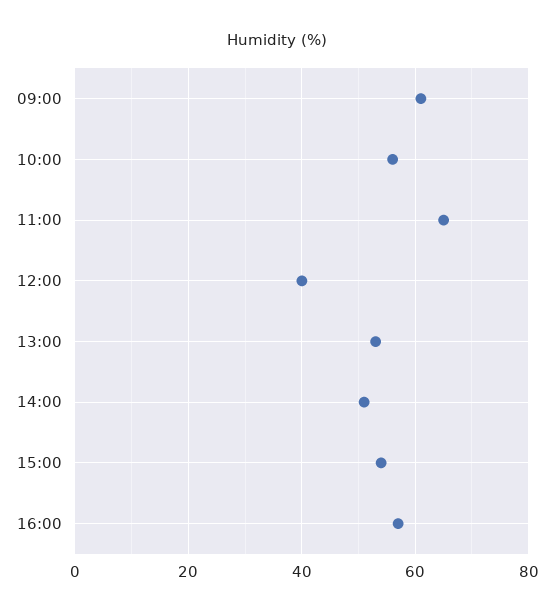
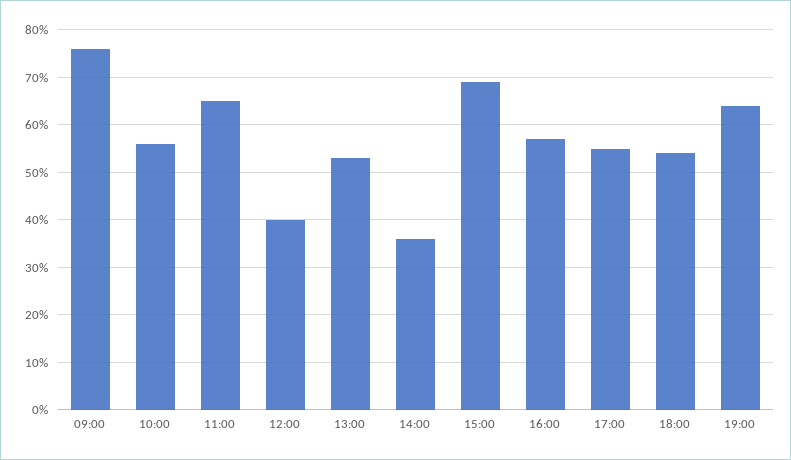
09:00: 60 -> 75
14:00: 50 -> 35
15:00: 55 -> 70
17:00: none -> 55
18:00: none -> 55
19:00: none -> 65

